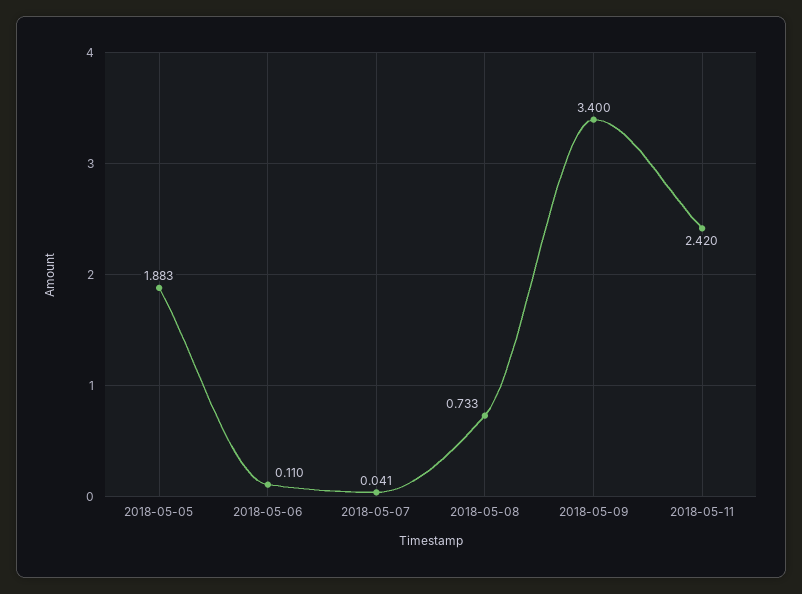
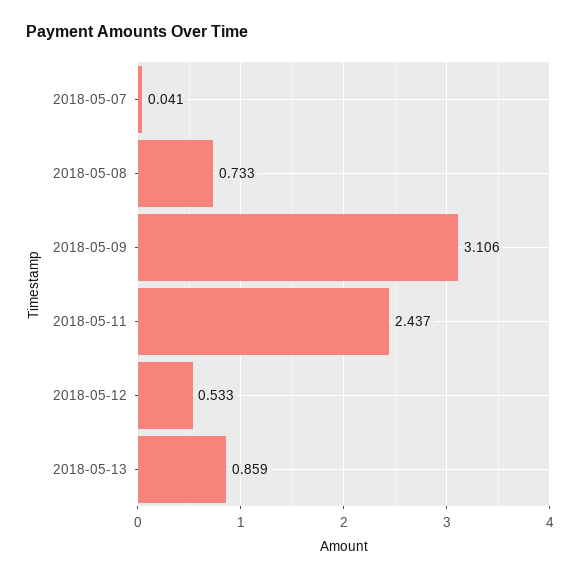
2018-05-05: 1.883 -> none
2018-05-06: 0.11 -> none
2018-05-09: 3.4 -> 3.106
2018-05-11: 2.42 -> 2.437
2018-05-12: none -> 0.533
2018-05-13: none -> 0.859

